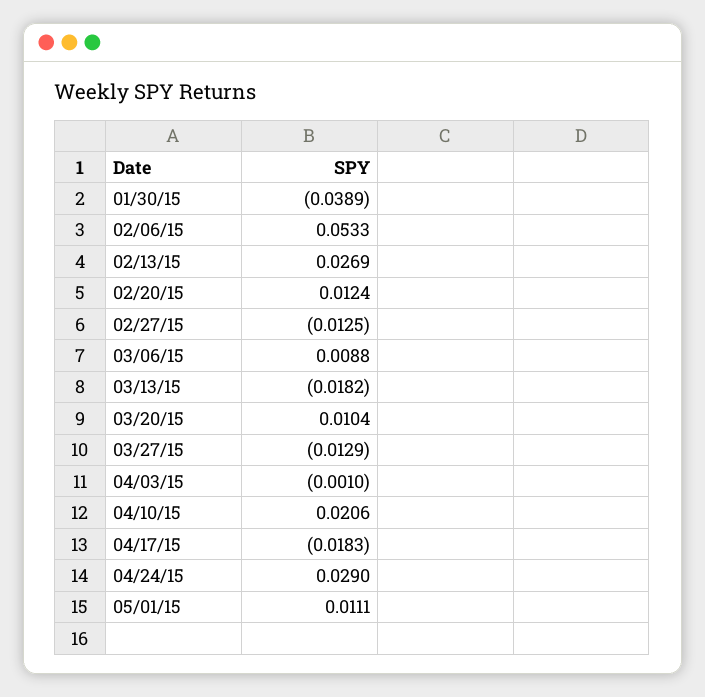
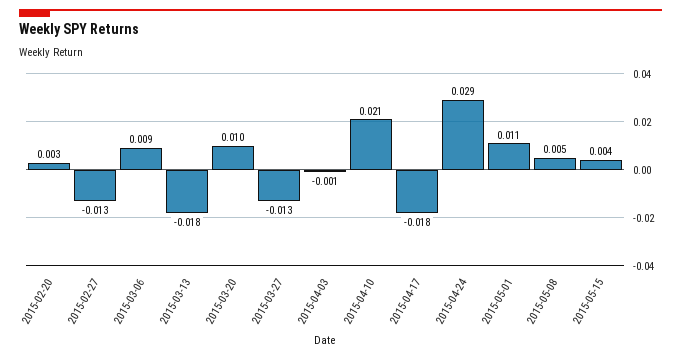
01/30/15: -0.0389 -> none
02/06/15: 0.0533 -> none
02/13/15: 0.0269 -> none
02/20/15: 0.0124 -> 0.003
2015-05-08: none -> 0.005
2015-05-15: none -> 0.004

